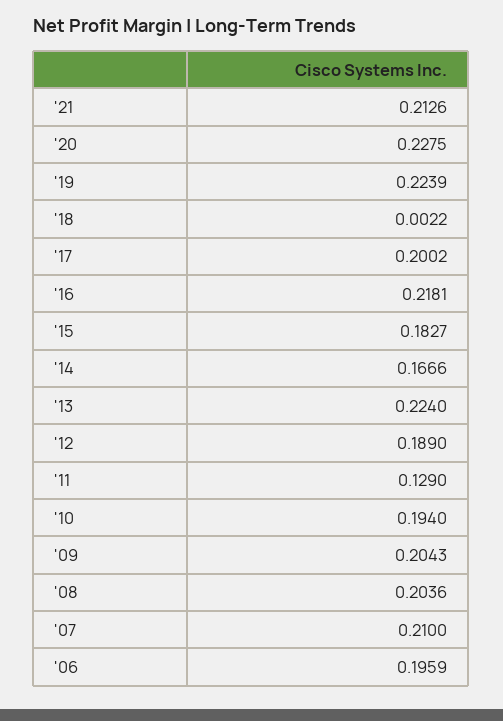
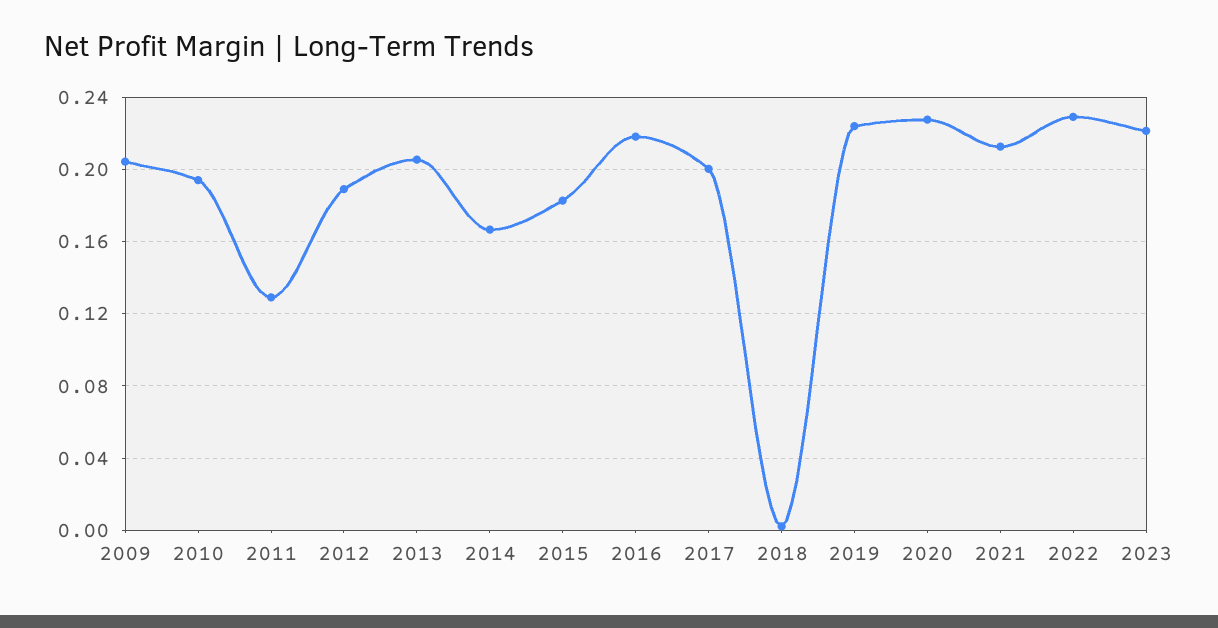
'13: 0.224 -> 0.205
'08: 0.2036 -> none
'07: 0.21 -> none
'06: 0.1959 -> none
2022: none -> 0.23
2023: none -> 0.22

